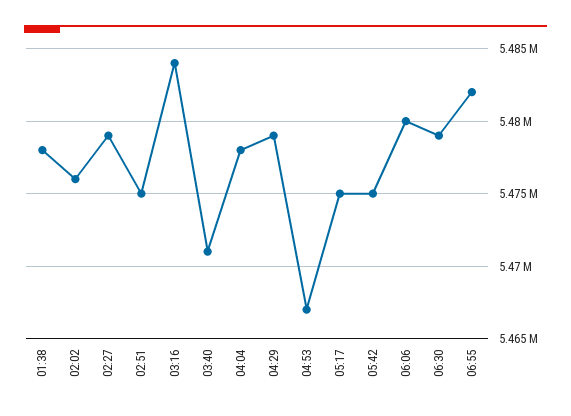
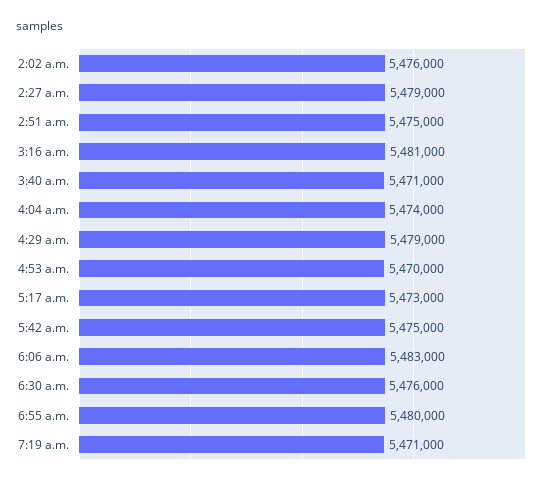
01:38: 5478000 -> none
03:16: 5484000 -> 5481000
04:04: 5478000 -> 5474000
04:53: 5467000 -> 5470000
05:17: 5475000 -> 5473000
06:06: 5480000 -> 5483000
06:30: 5479000 -> 5476000
06:55: 5482000 -> 5480000
7:19 a.m.: none -> 5471000

